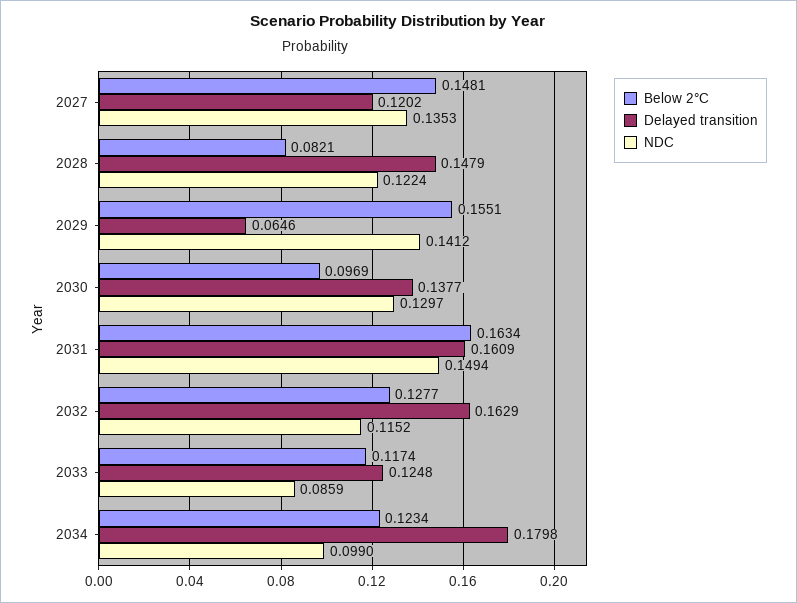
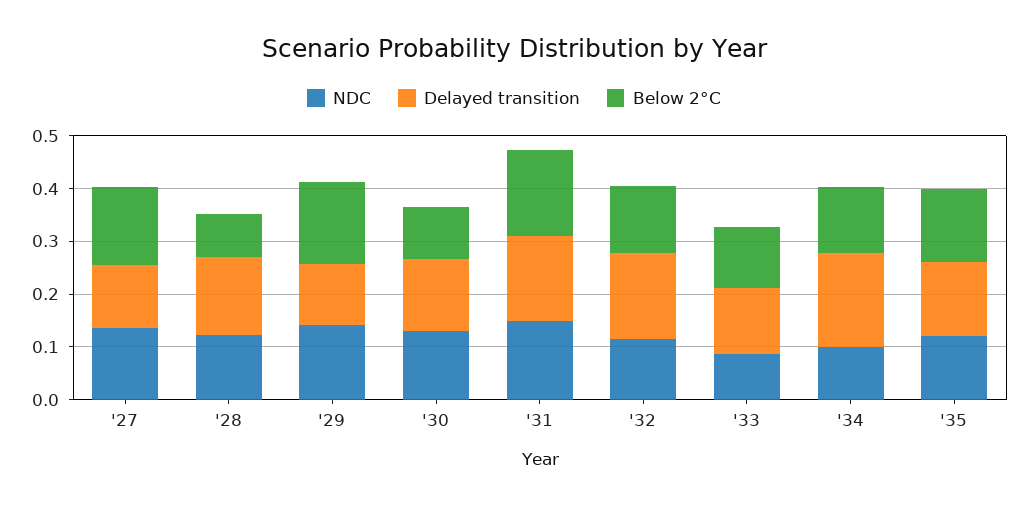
Delayed transition, 2029: 0.0646 -> 0.12
NDC, '35: none -> 0.12
Delayed transition, '35: none -> 0.14
Below 2°C, '35: none -> 0.14

